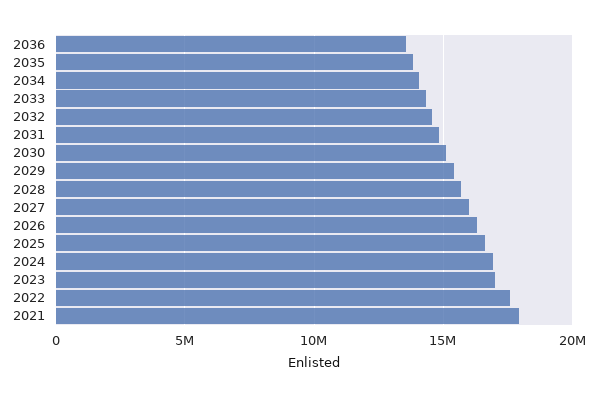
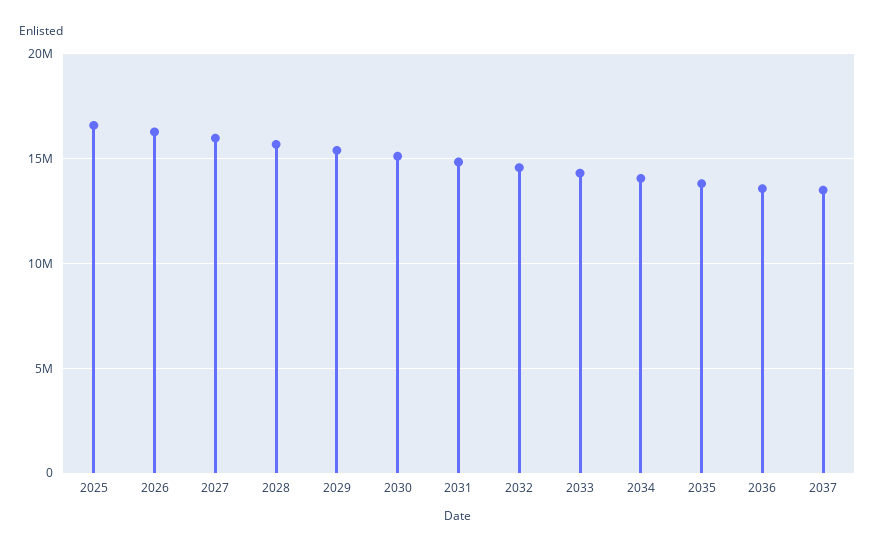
2024: 17000000 -> none
2023: 17000000 -> none
2022: 17500000 -> none
2021: 18000000 -> none
2037: none -> 13500000

